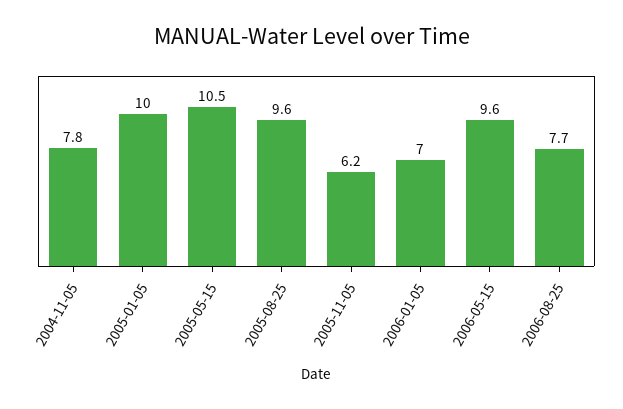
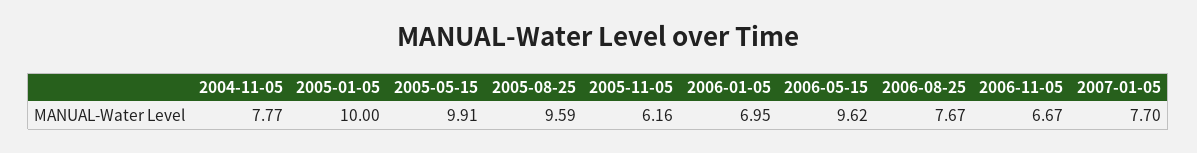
2005-05-15: 10.5 -> 9.91
2006-11-05: none -> 6.67
2007-01-05: none -> 7.7

